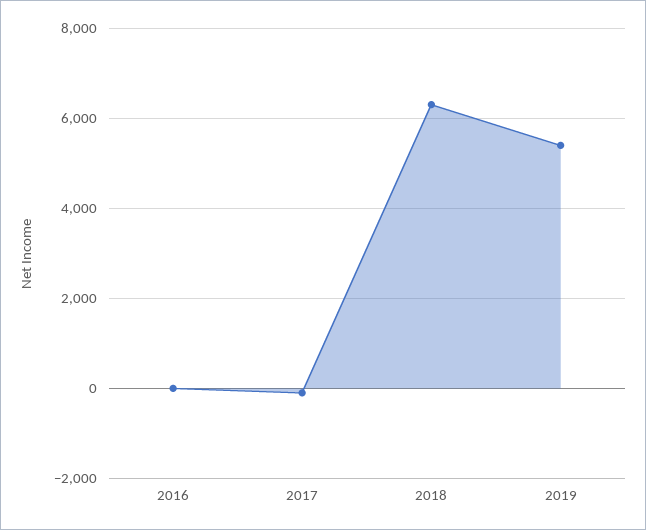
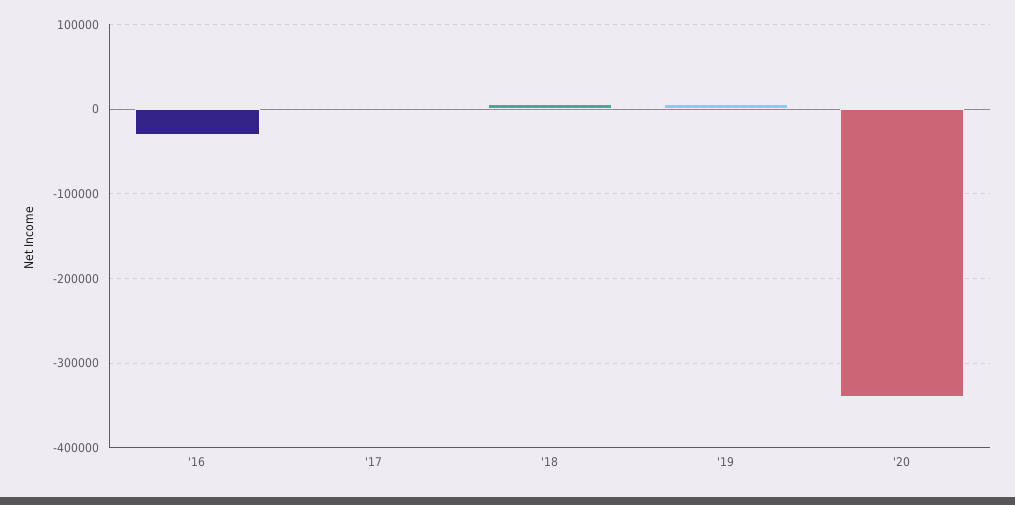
2016: 0 -> -30000
'20: none -> -340000

